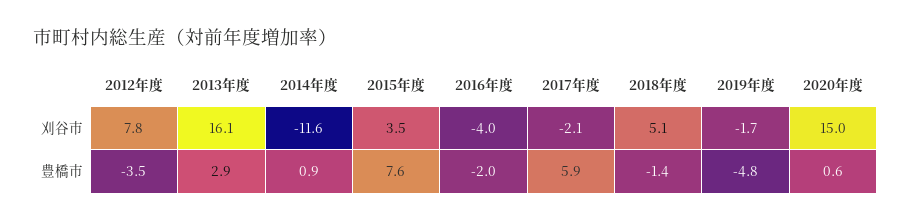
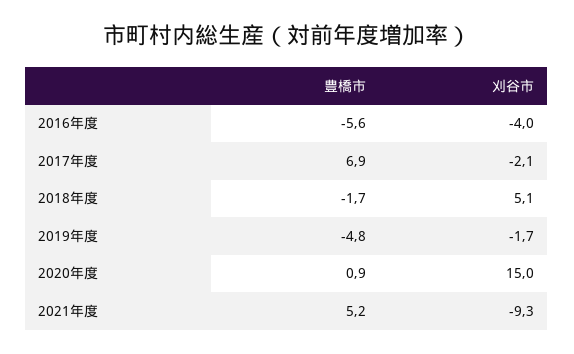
2012年度, 刈谷市: 7.8 -> none
2013年度, 刈谷市: 16.1 -> none
2014年度, 刈谷市: -11.6 -> none
2015年度, 刈谷市: 3.5 -> none
2012年度, 豊橋市: -3.5 -> none
2013年度, 豊橋市: 2.9 -> none
2014年度, 豊橋市: 0.9 -> none
2015年度, 豊橋市: 7.6 -> none
2016年度, 豊橋市: -2 -> -5.6
2017年度, 豊橋市: 5.9 -> 6.9
2018年度, 豊橋市: -1.4 -> -1.7
2020年度, 豊橋市: 0.6 -> 0.9
2021年度, 豊橋市: none -> 5.2
2021年度, 刈谷市: none -> -9.3

